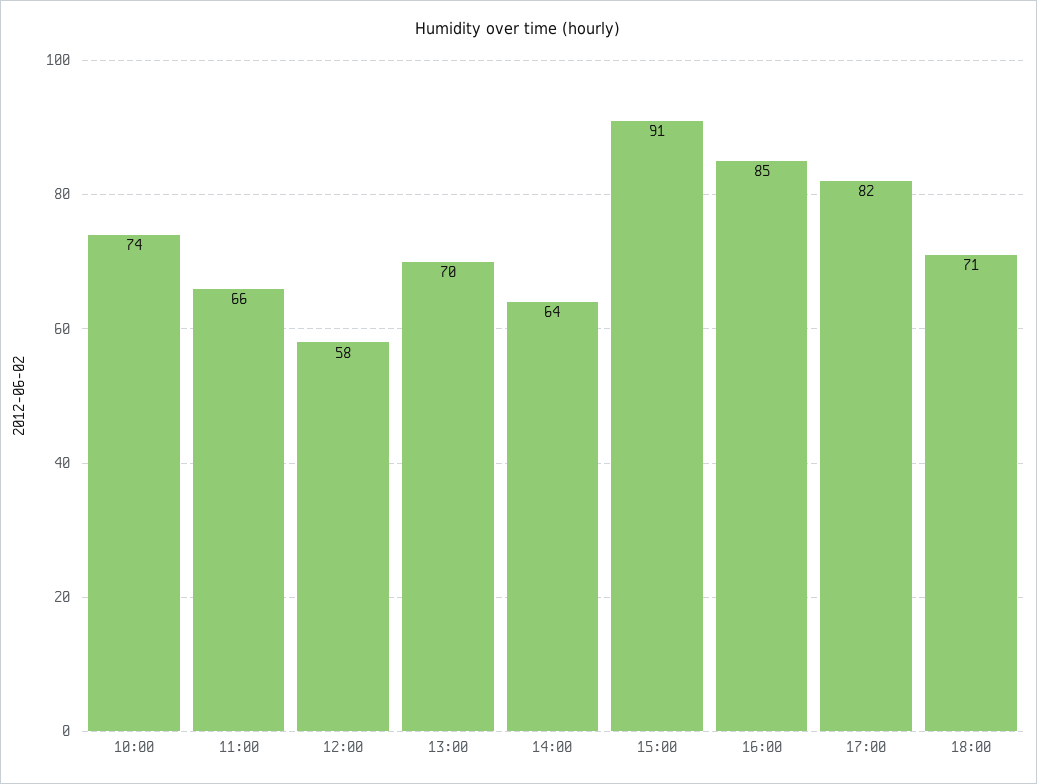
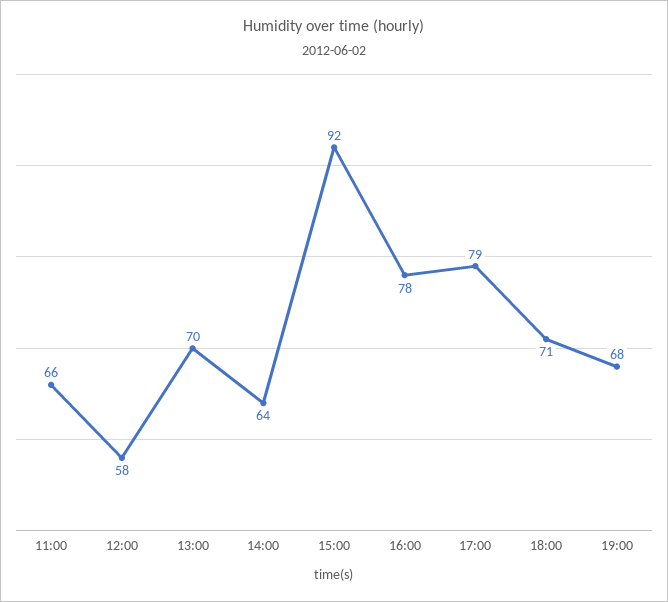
10:00: 74 -> none
15:00: 91 -> 92
16:00: 85 -> 78
17:00: 82 -> 79
19:00: none -> 68

